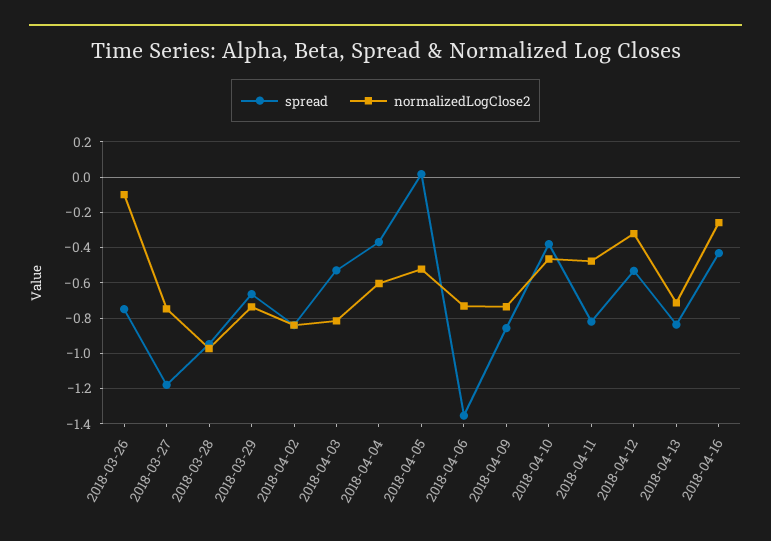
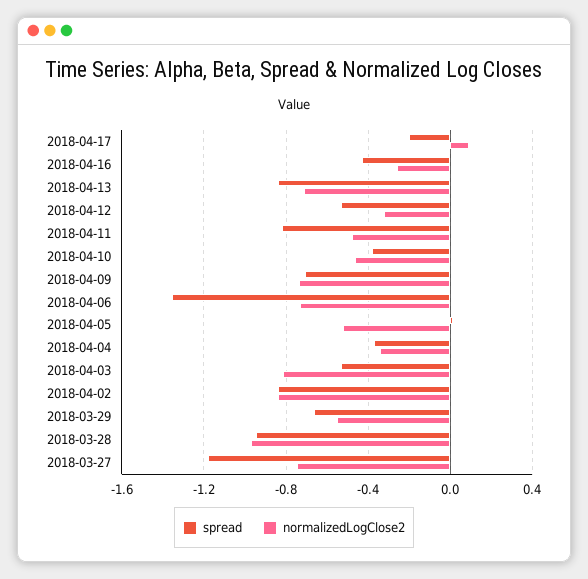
spread, 2018-03-26: -0.75 -> none
normalizedLogClose2, 2018-03-26: -0.1 -> none
normalizedLogClose2, 2018-03-29: -0.75 -> -0.55
normalizedLogClose2, 2018-04-04: -0.6 -> -0.35
spread, 2018-04-09: -0.85 -> -0.7
spread, 2018-04-17: none -> -0.2
normalizedLogClose2, 2018-04-17: none -> 0.1

